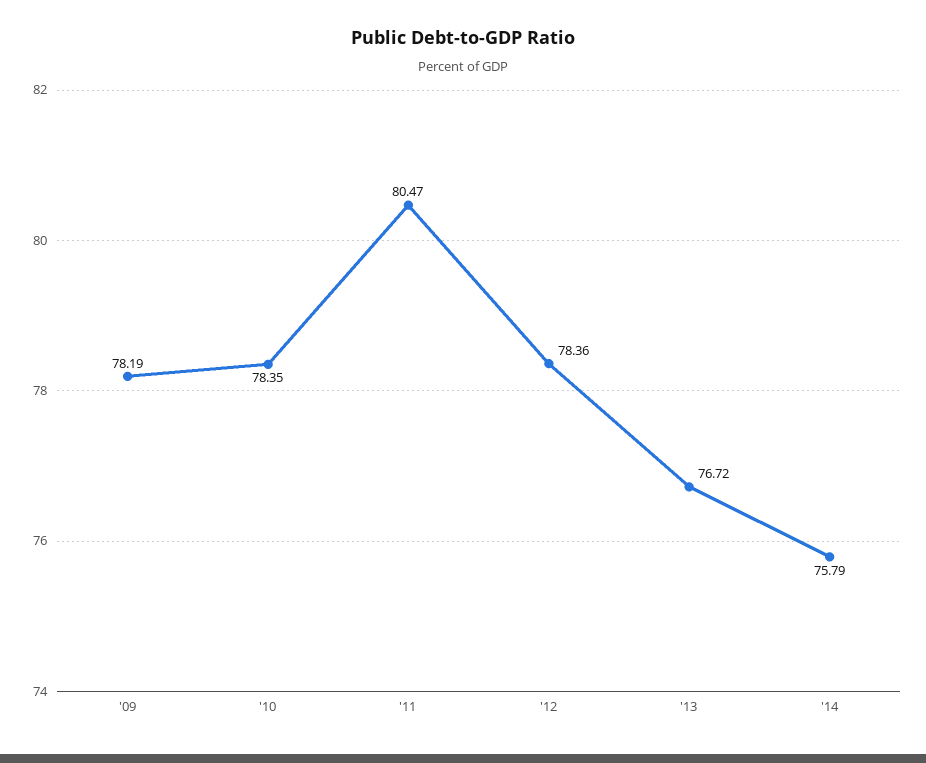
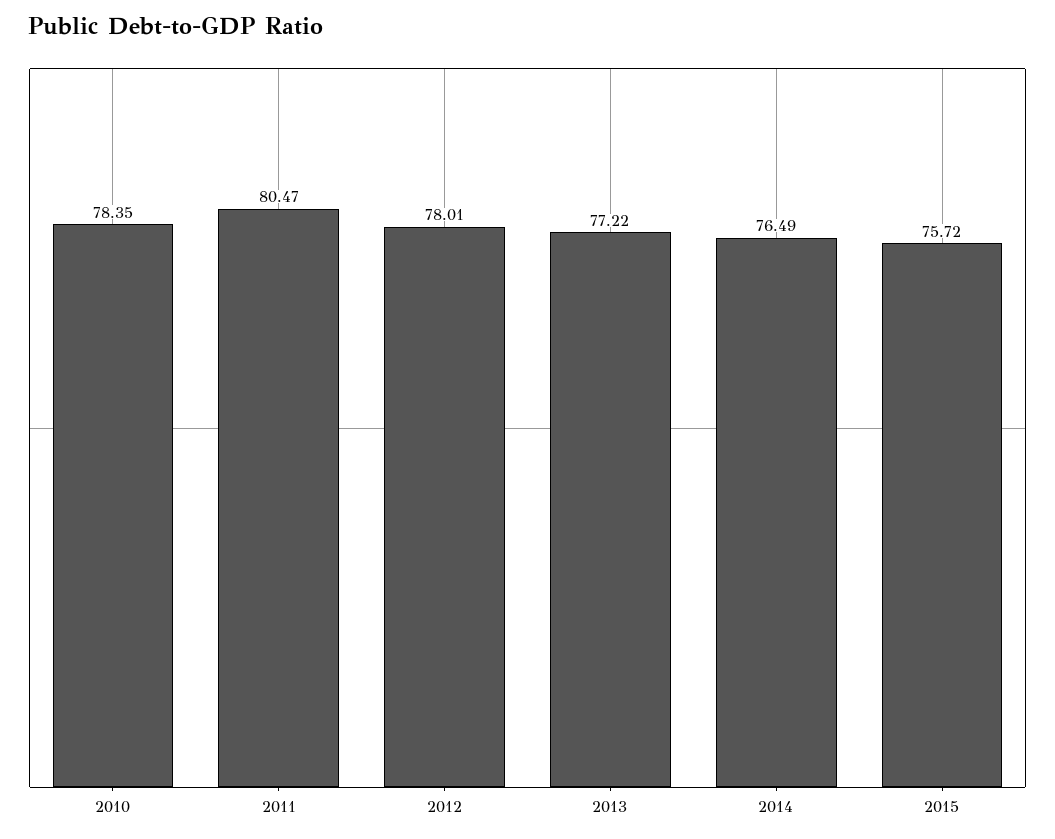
'09: 78.19 -> none
'12: 78.36 -> 78.01
'13: 76.72 -> 77.22
'14: 75.79 -> 76.49
2015: none -> 75.72

